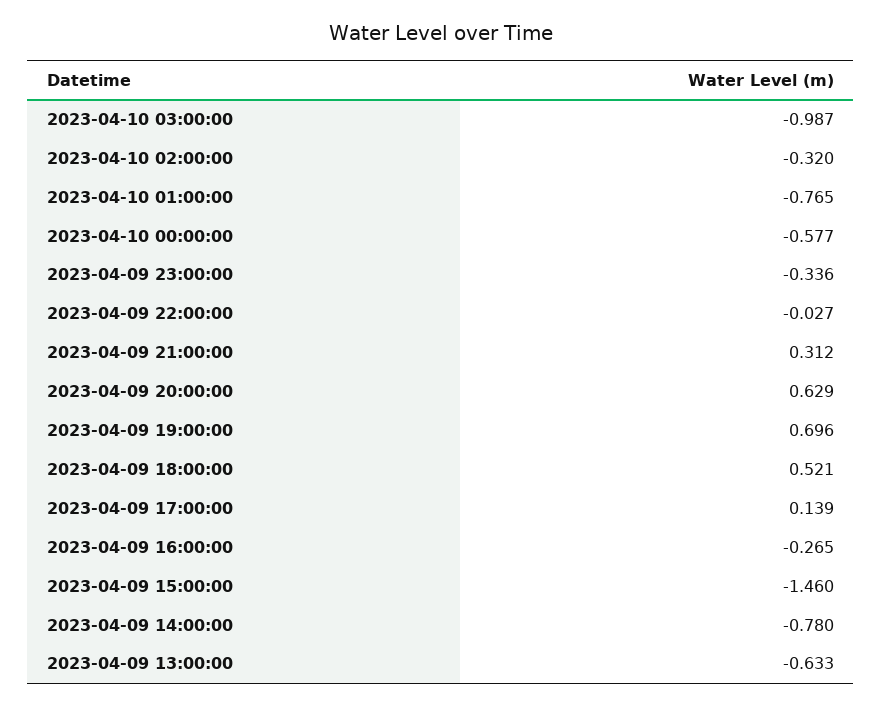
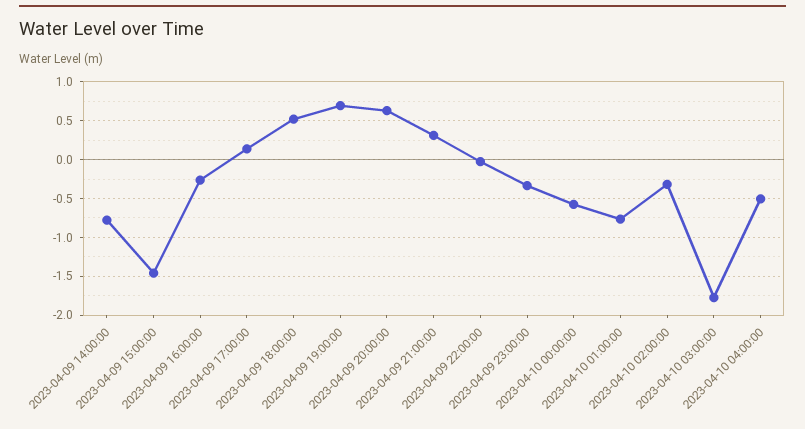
2023-04-10 03:00:00: -0.987 -> -1.8
2023-04-09 13:00:00: -0.633 -> none
2023-04-10 04:00:00: none -> -0.5

